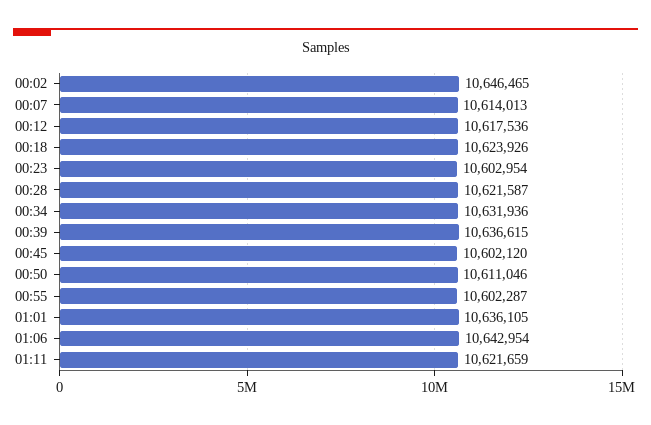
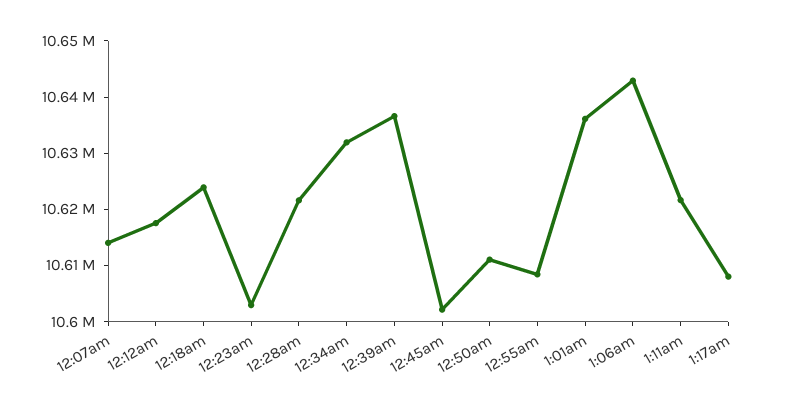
00:02: 10646465 -> none
00:55: 10602287 -> 10608000
1:17am: none -> 10608000

